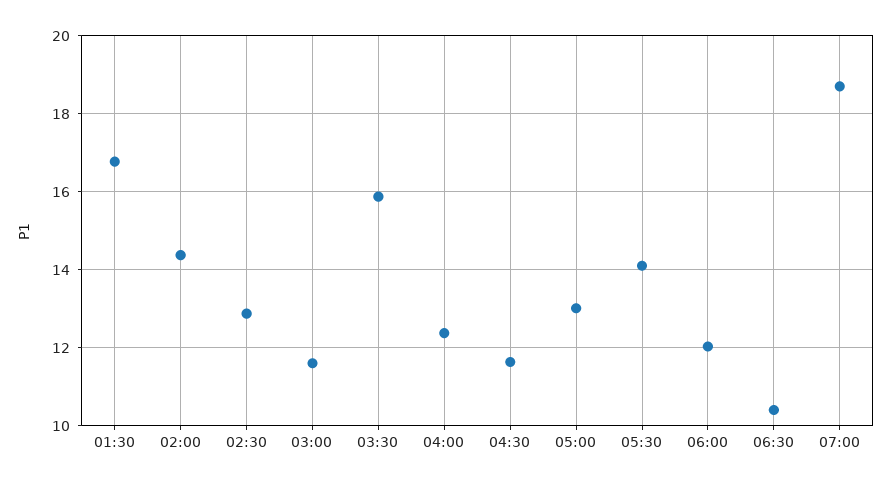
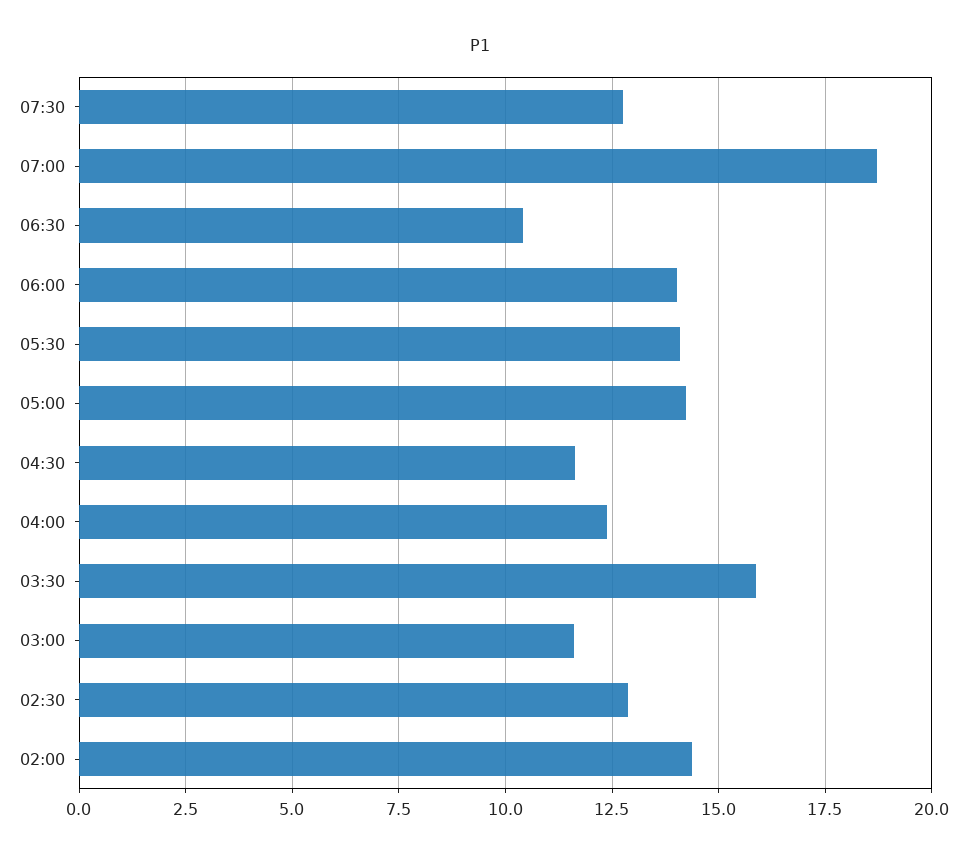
01:30: 16.8 -> none
05:00: 13 -> 14.25
06:00: 12 -> 14
07:30: none -> 12.75

